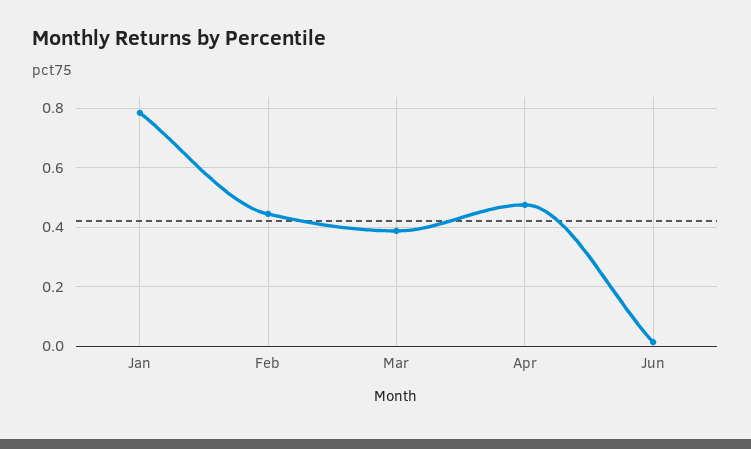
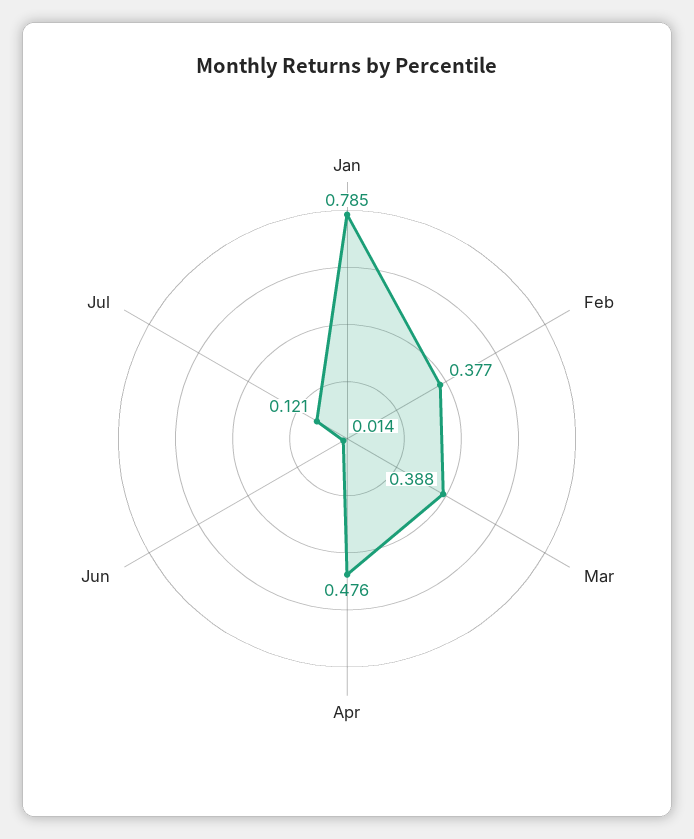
Feb: 0.45 -> 0.377
Jul: none -> 0.121

